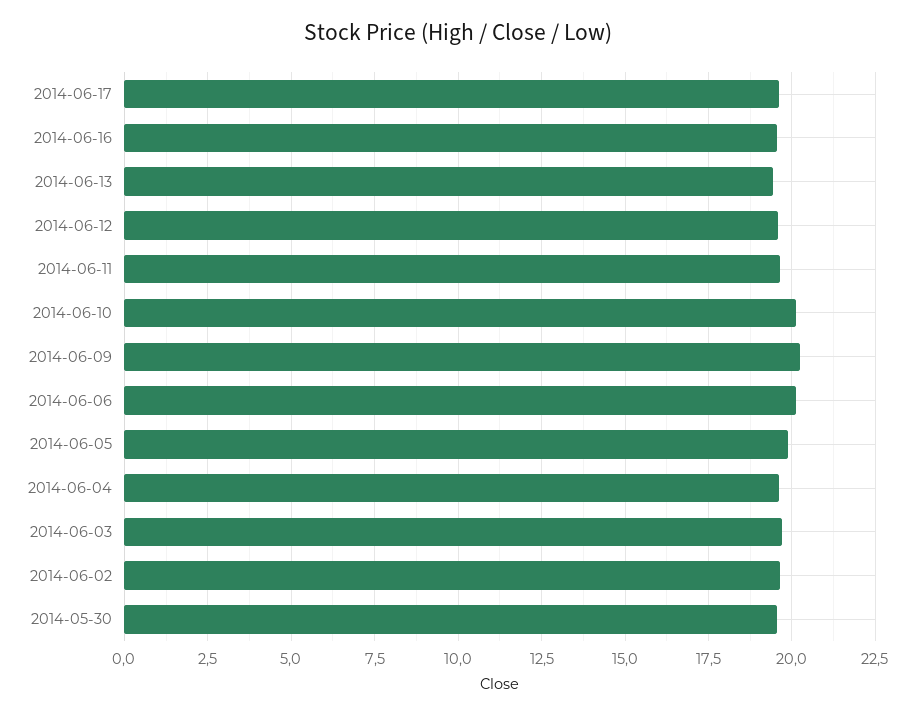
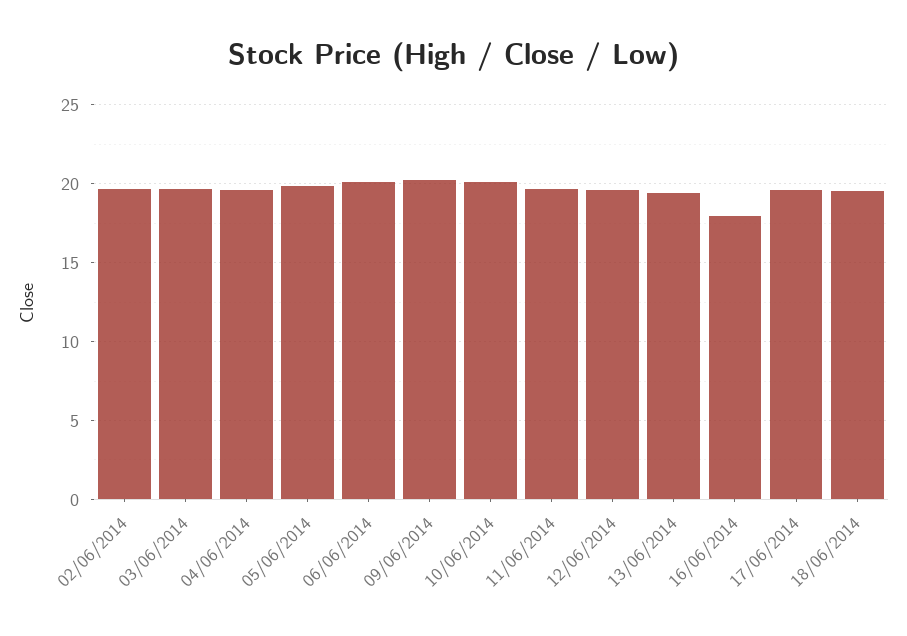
2014-06-16: 19.5 -> 18
2014-05-30: 19.5 -> none
18/06/2014: none -> 19.5

